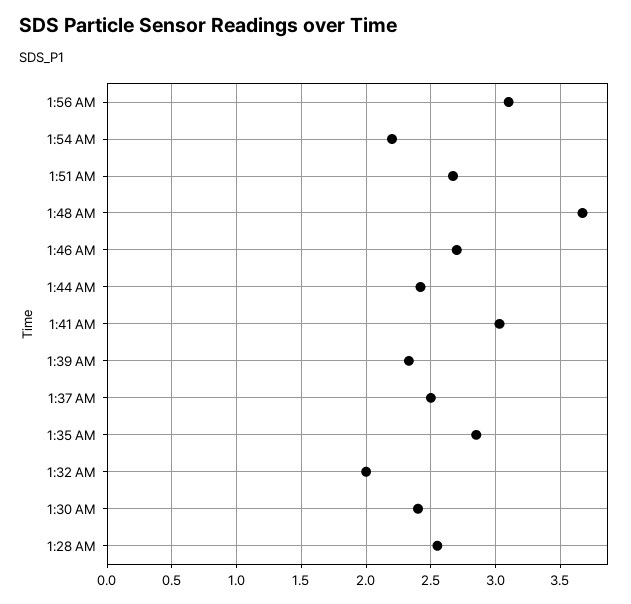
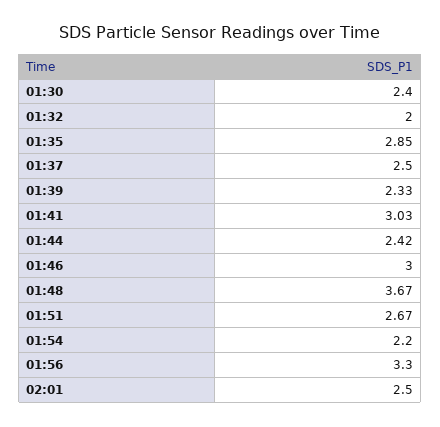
1:56 AM: 3.1 -> 3.3
1:46 AM: 2.7 -> 3
1:28 AM: 2.55 -> none
02:01: none -> 2.5

